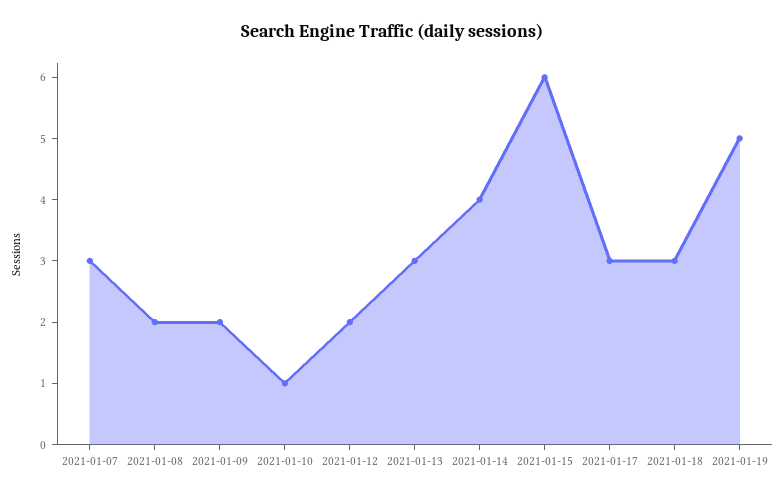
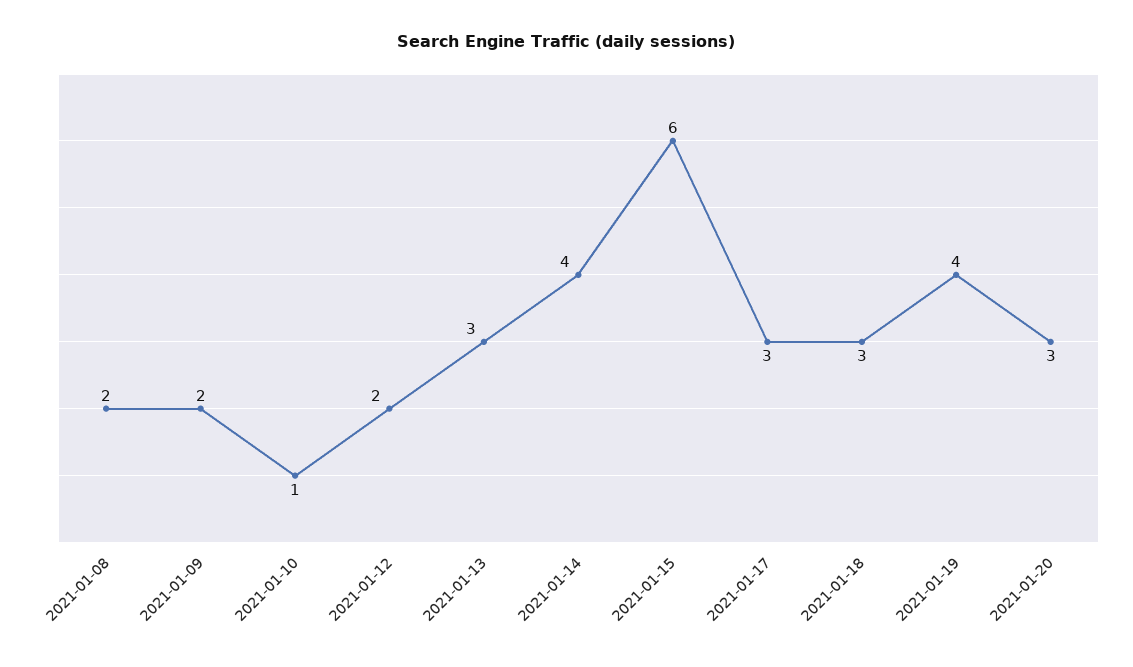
2021-01-07: 3 -> none
2021-01-19: 5 -> 4
2021-01-20: none -> 3

